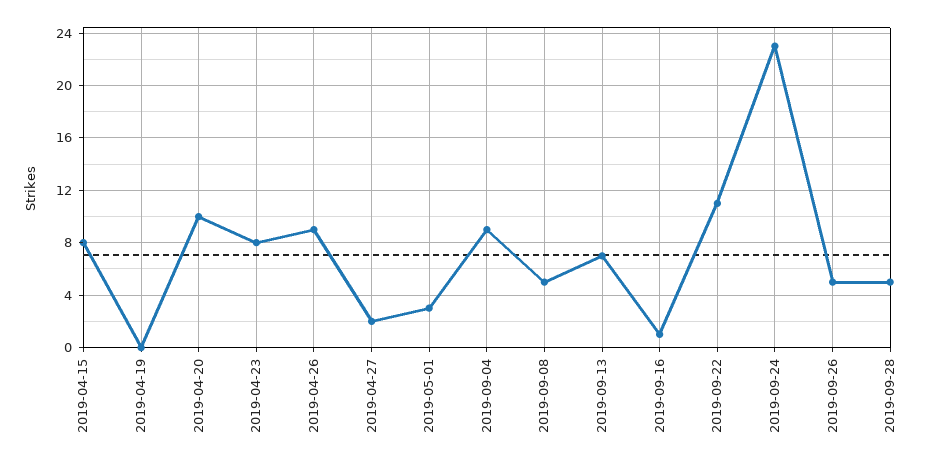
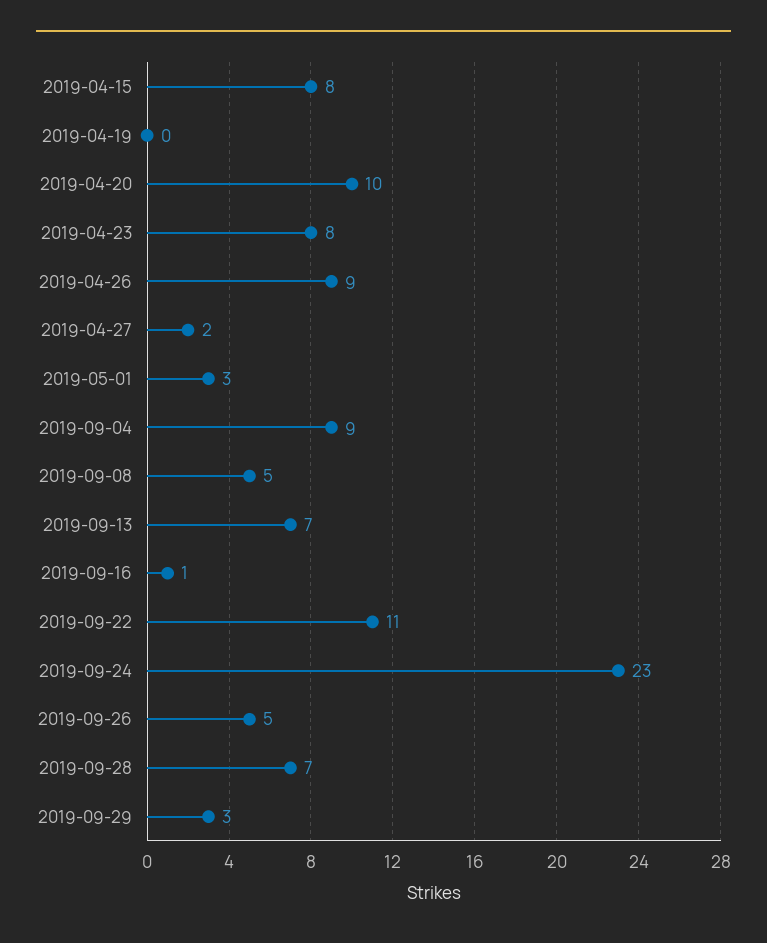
2019-09-28: 5 -> 7
2019-09-29: none -> 3

